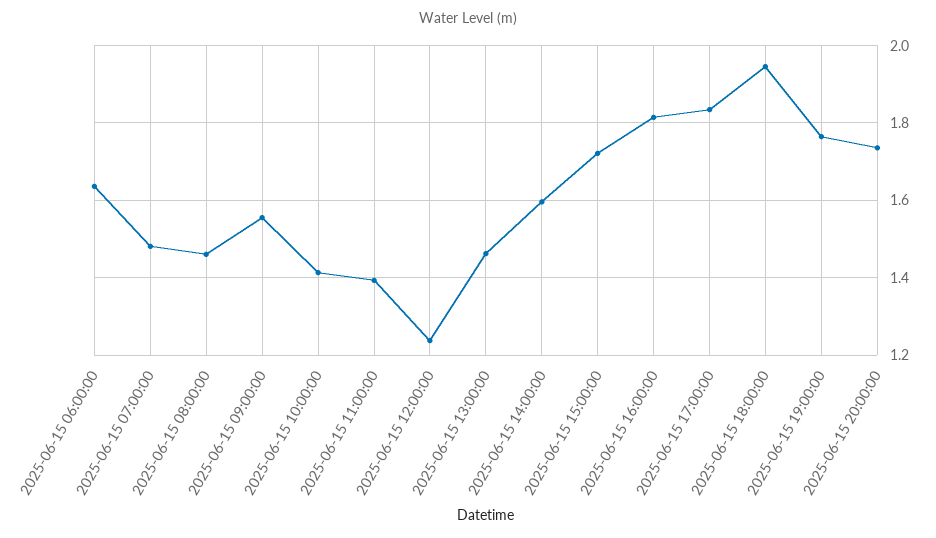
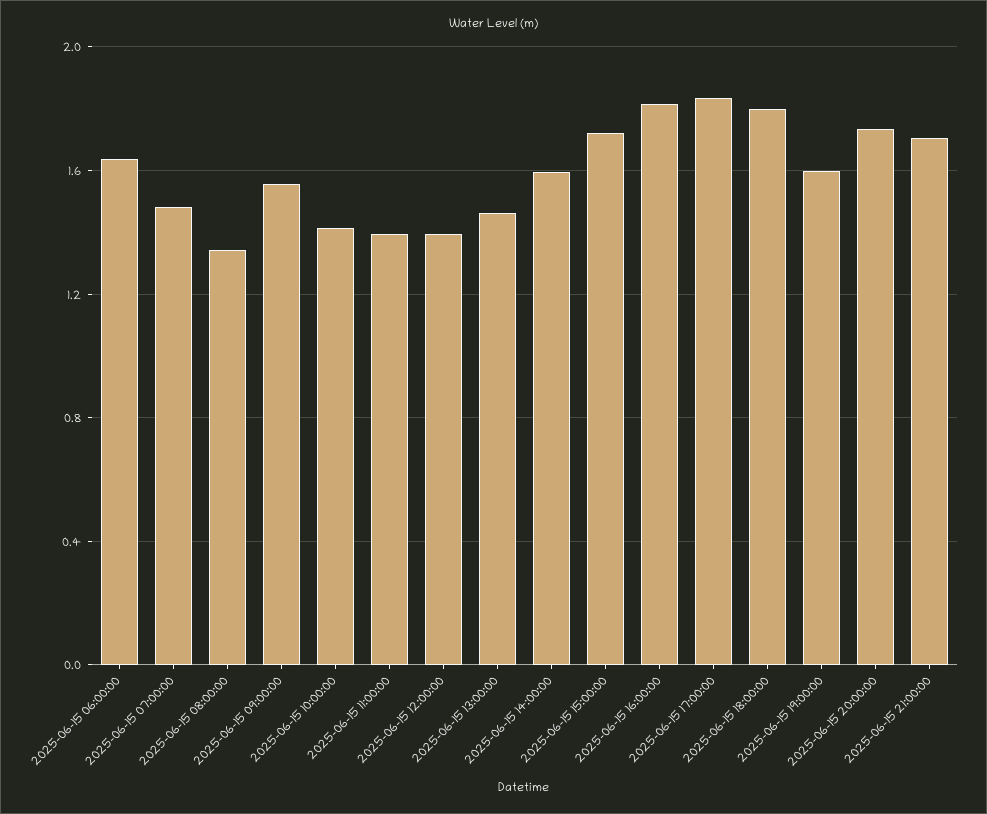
2025-06-15 08:00:00: 1.46 -> 1.35
2025-06-15 12:00:00: 1.24 -> 1.4
2025-06-15 18:00:00: 1.94 -> 1.8
2025-06-15 19:00:00: 1.76 -> 1.6
2025-06-15 21:00:00: none -> 1.7

